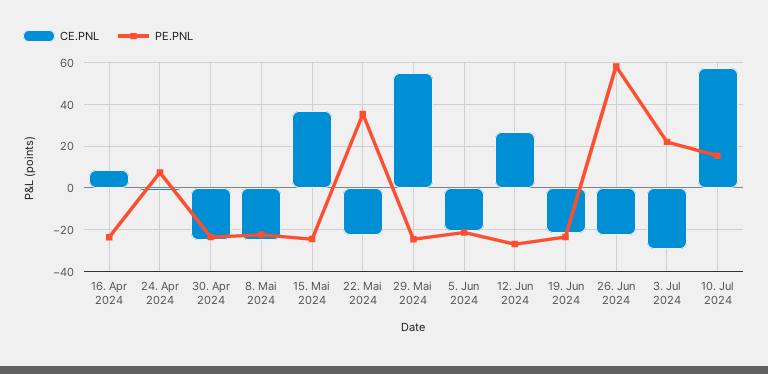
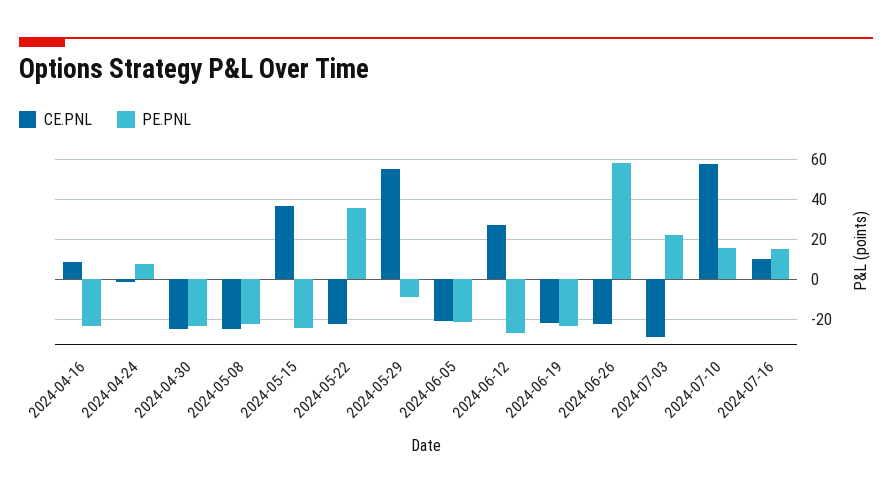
PE.PNL, 29. Mai 2024: -25 -> -10
CE.PNL, 2024-07-16: none -> 10
PE.PNL, 2024-07-16: none -> 15

